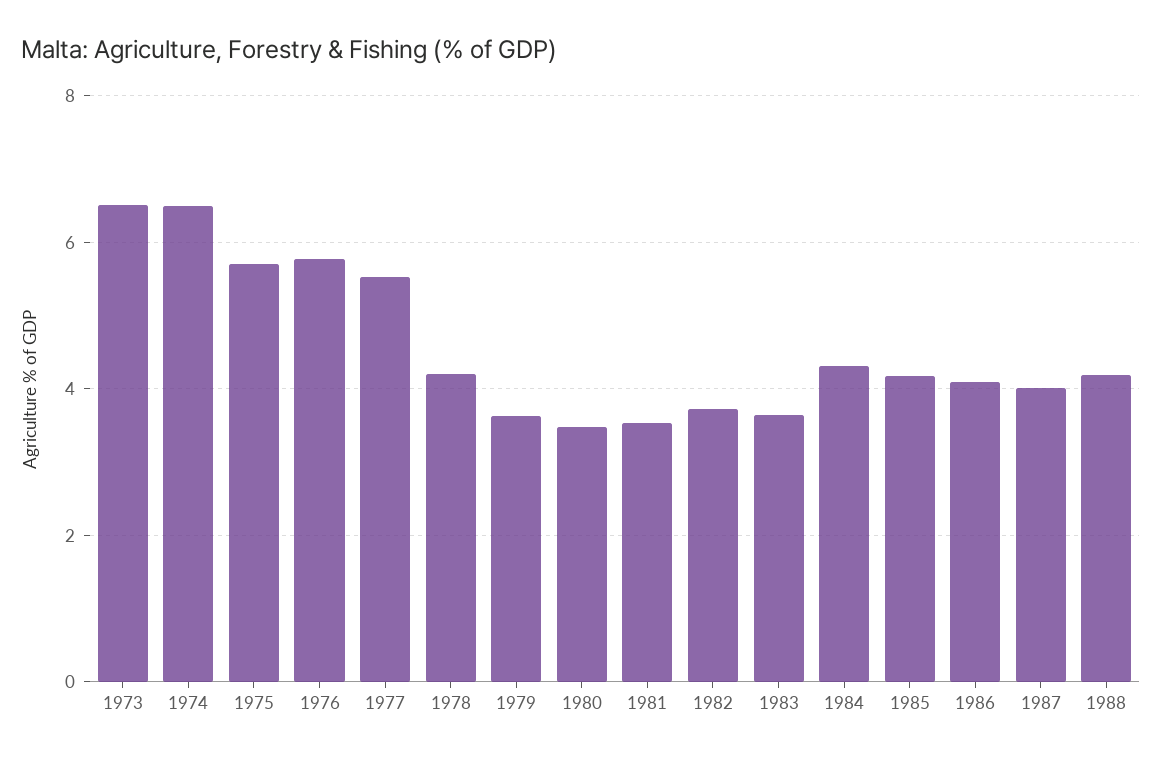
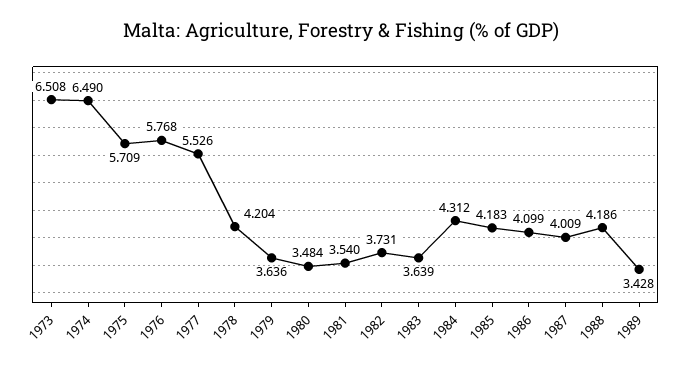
1989: none -> 3.428

